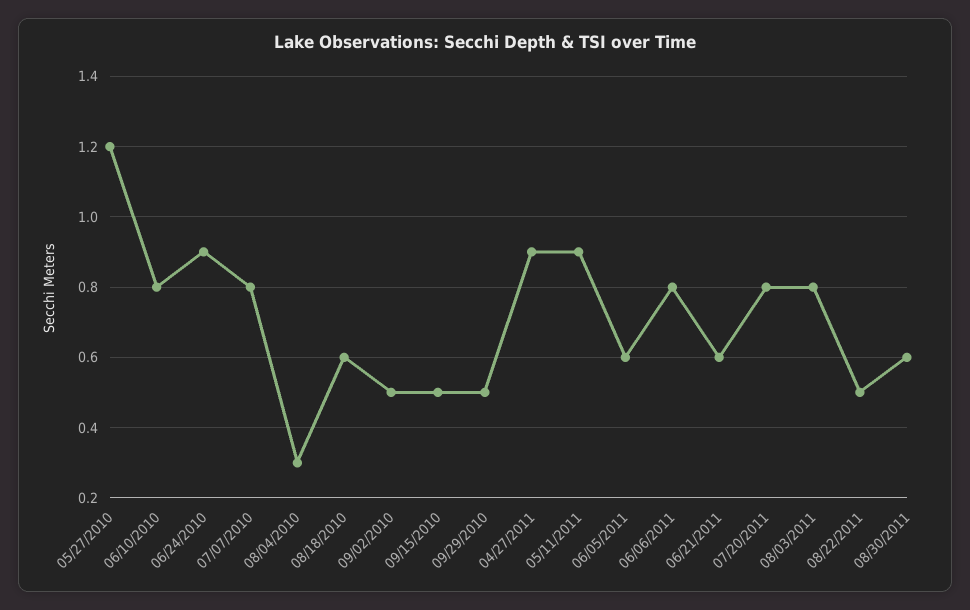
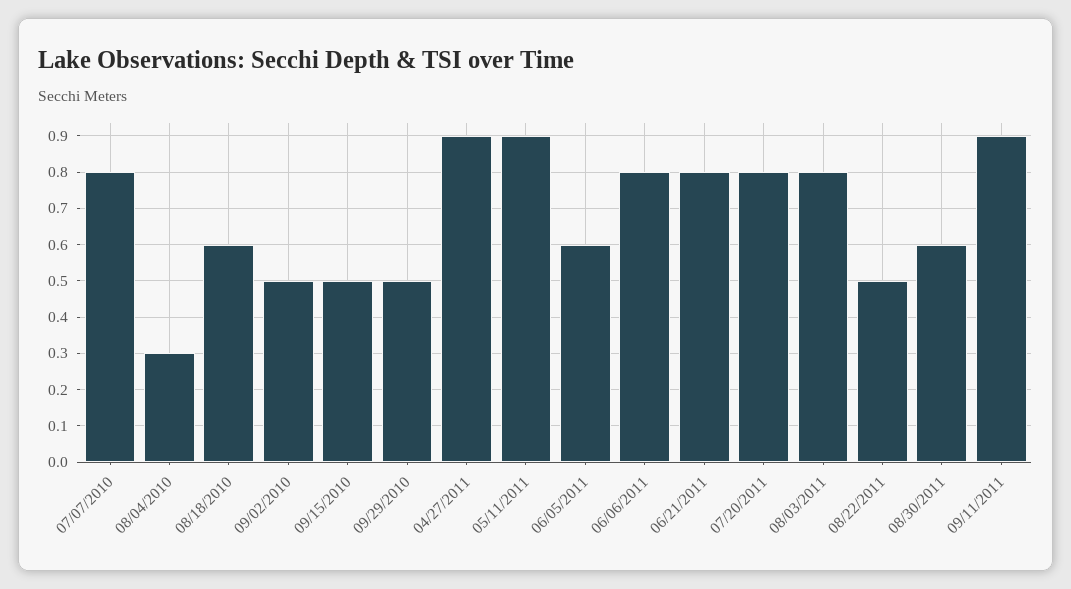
05/27/2010: 1.2 -> none
06/10/2010: 0.8 -> none
06/24/2010: 0.9 -> none
06/21/2011: 0.6 -> 0.8
09/11/2011: none -> 0.9

